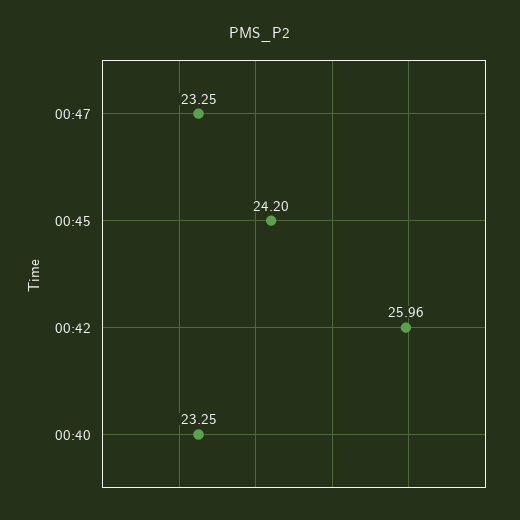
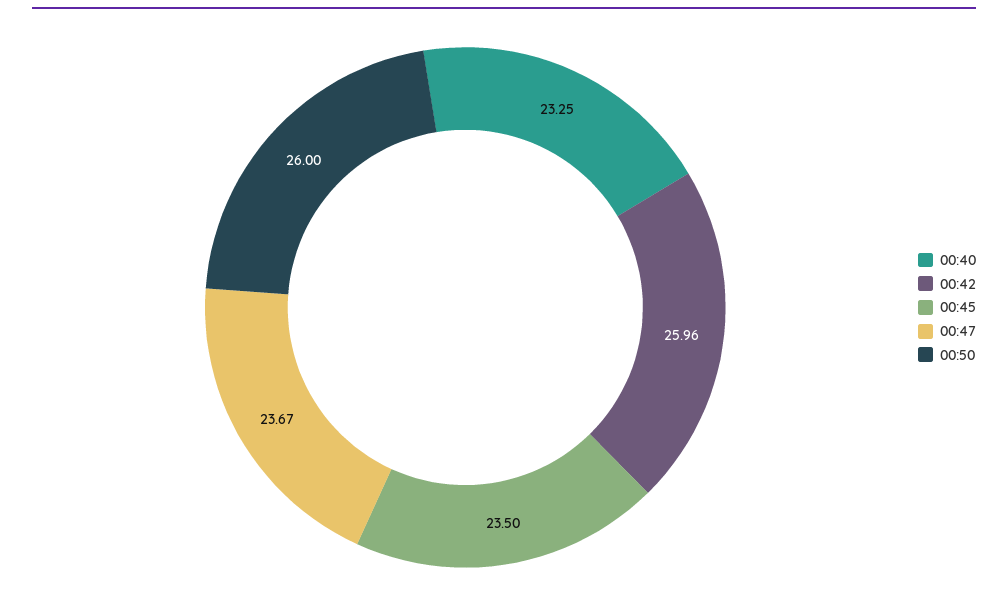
00:47: 23.25 -> 23.67
00:45: 24.2 -> 23.5
00:50: none -> 26

